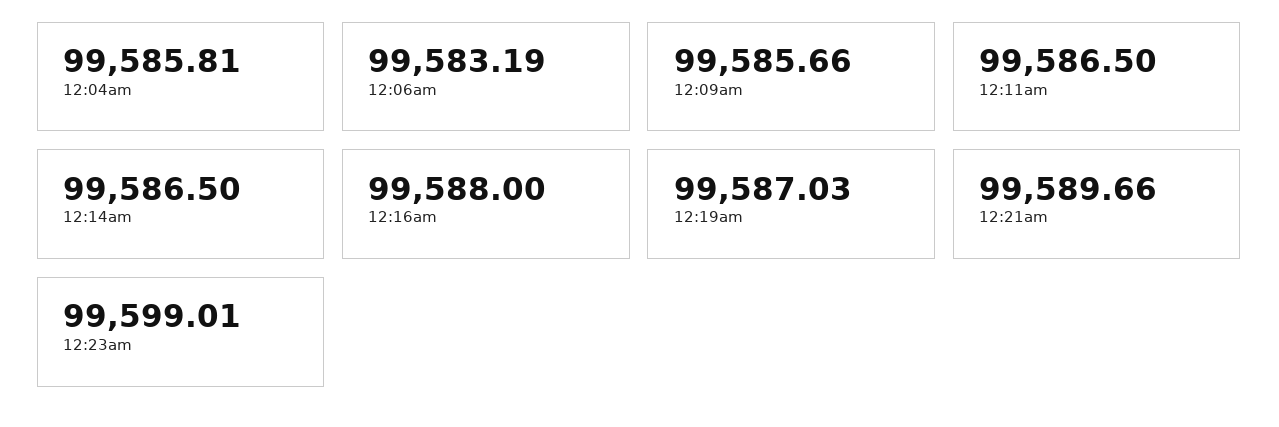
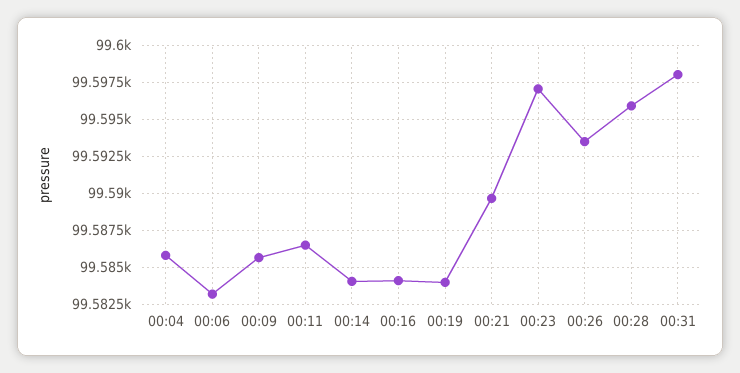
12:14am: 99586.5 -> 99584
12:16am: 99588 -> 99584
12:19am: 99587.03 -> 99584
12:23am: 99599.01 -> 99597
00:26: none -> 99593.5
00:28: none -> 99596
00:31: none -> 99598

